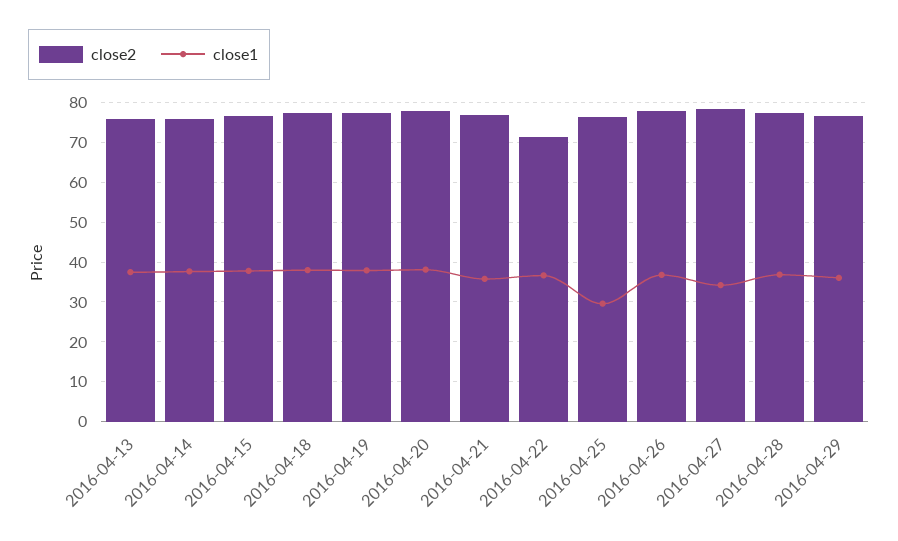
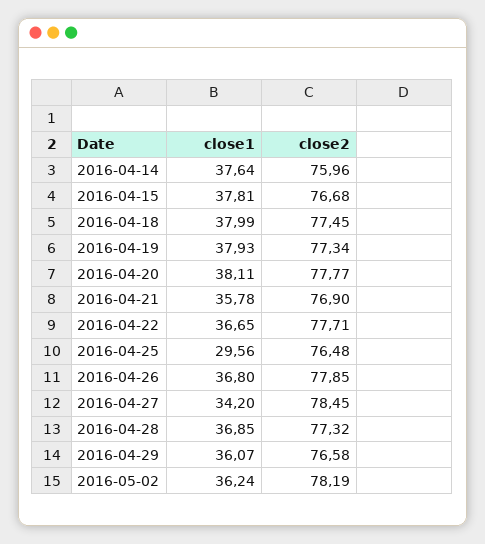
close2, 2016-04-13: 76 -> none
close1, 2016-04-13: 38 -> none
close2, 2016-04-22: 72 -> 77.71
close1, 2016-05-02: none -> 36.24
close2, 2016-05-02: none -> 78.19

